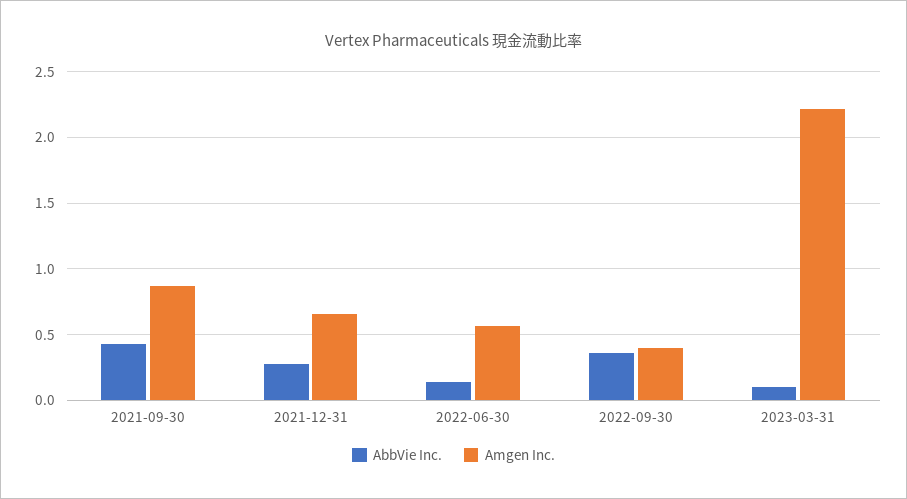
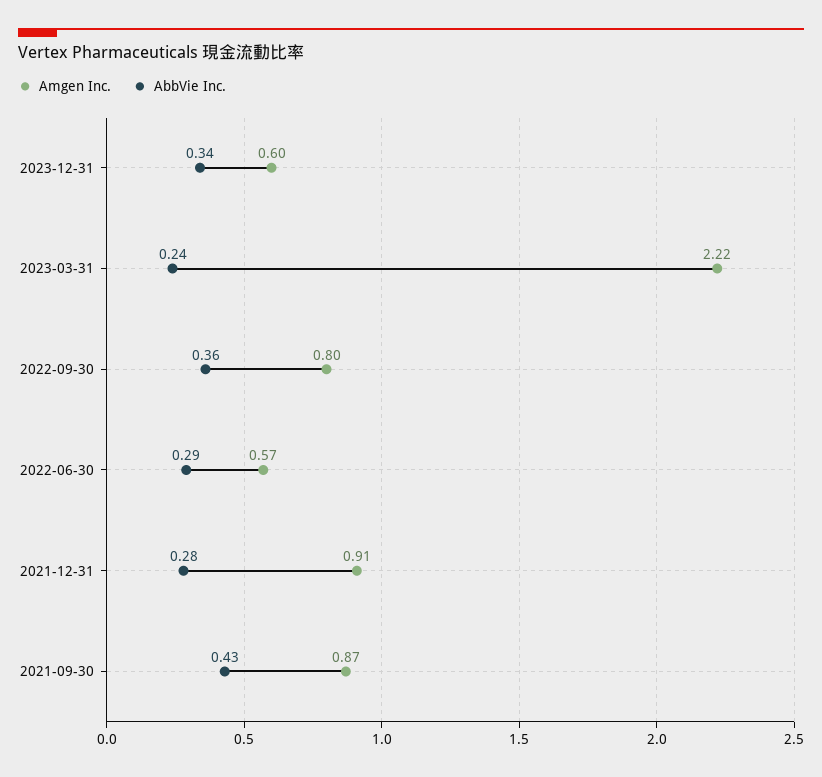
Amgen Inc., 2021-12-31: 0.65 -> 0.91
AbbVie Inc., 2022-06-30: 0.15 -> 0.29
Amgen Inc., 2022-09-30: 0.4 -> 0.8
AbbVie Inc., 2023-03-31: 0.1 -> 0.24
Amgen Inc., 2023-12-31: none -> 0.6
AbbVie Inc., 2023-12-31: none -> 0.34

